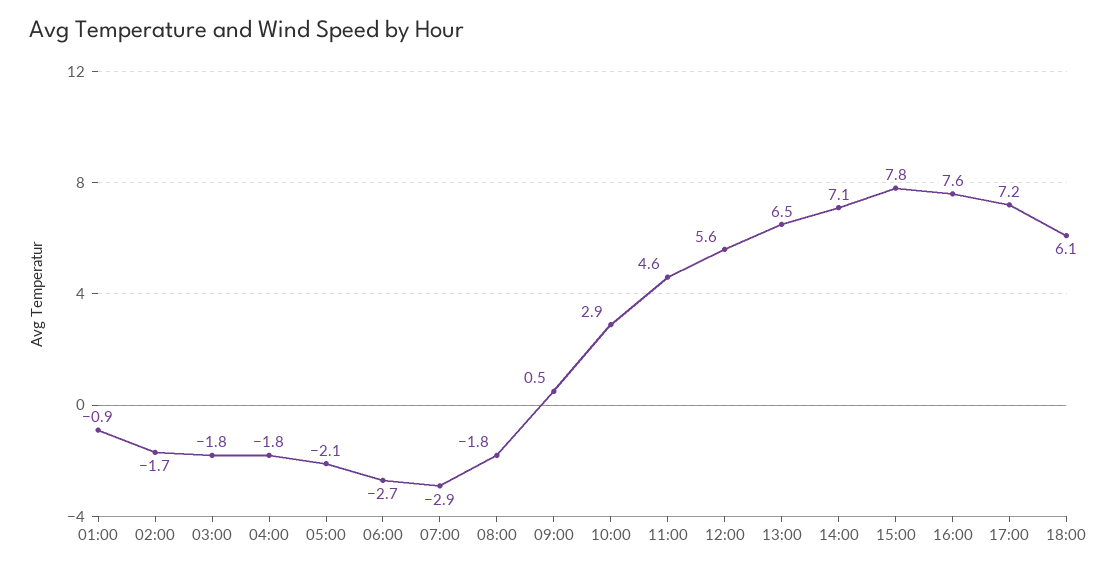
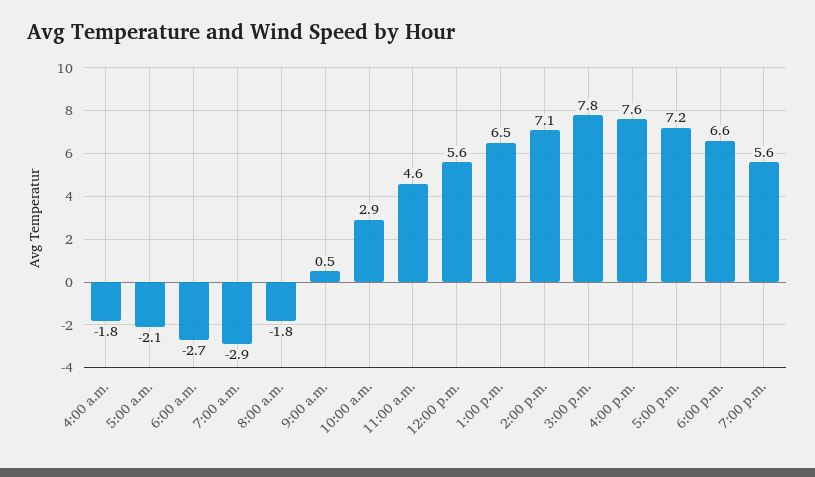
01:00: -0.9 -> none
02:00: -1.7 -> none
03:00: -1.8 -> none
18:00: 6.1 -> 6.6
7:00 p.m.: none -> 5.6

